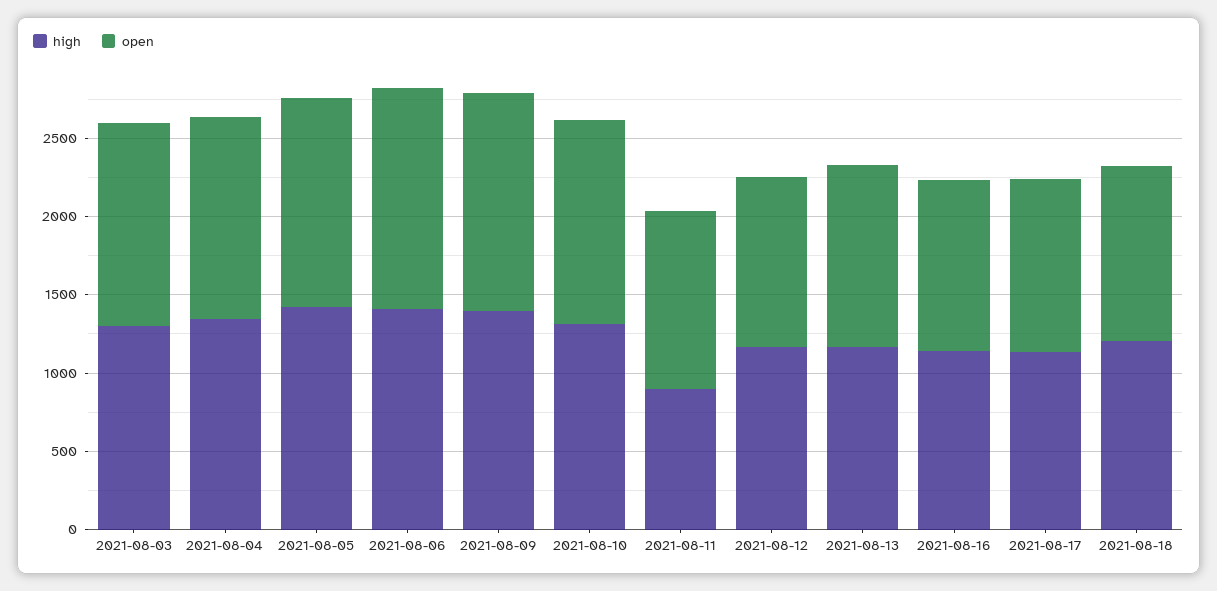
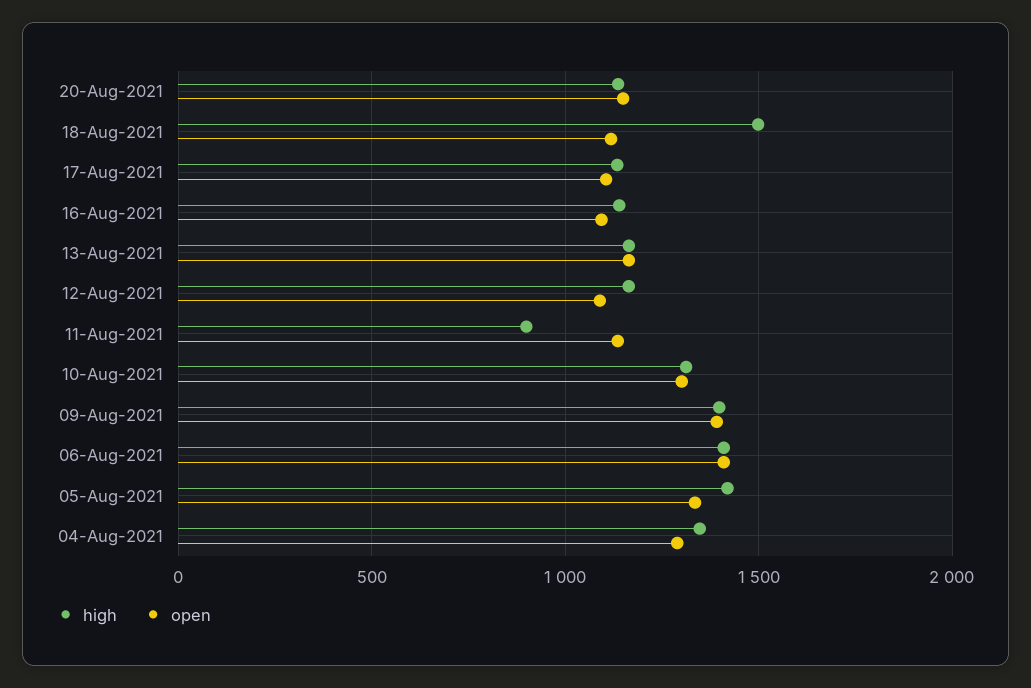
high, 2021-08-03: 1300 -> none
open, 2021-08-03: 1300 -> none
high, 2021-08-18: 1200 -> 1500
high, 20-Aug-2021: none -> 1150
open, 20-Aug-2021: none -> 1150

